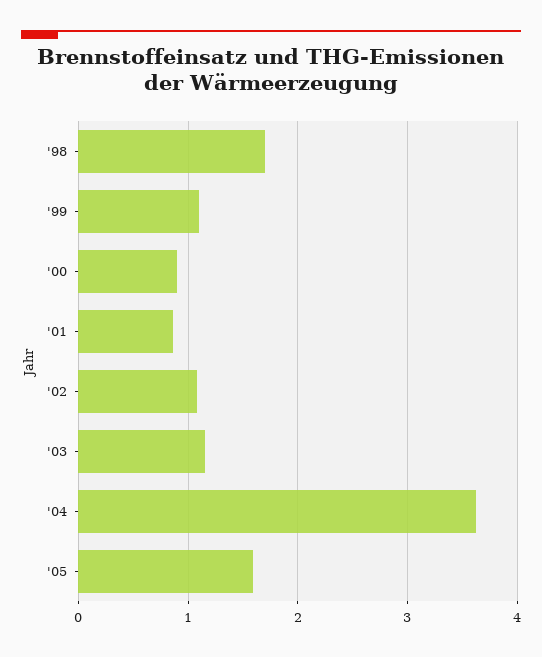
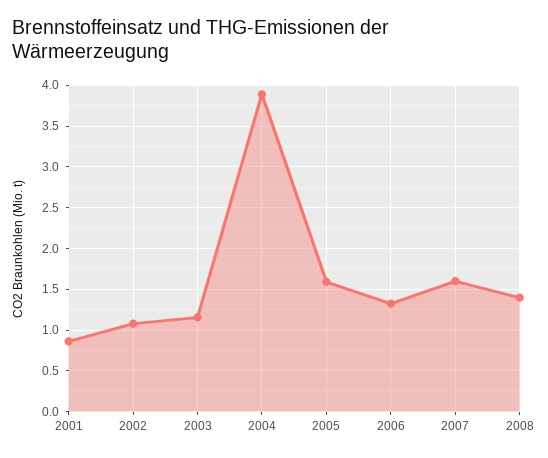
'98: 1.7 -> none
'99: 1.1 -> none
'00: 0.9 -> none
'04: 3.6 -> 3.9
2006: none -> 1.3
2007: none -> 1.6
2008: none -> 1.4

